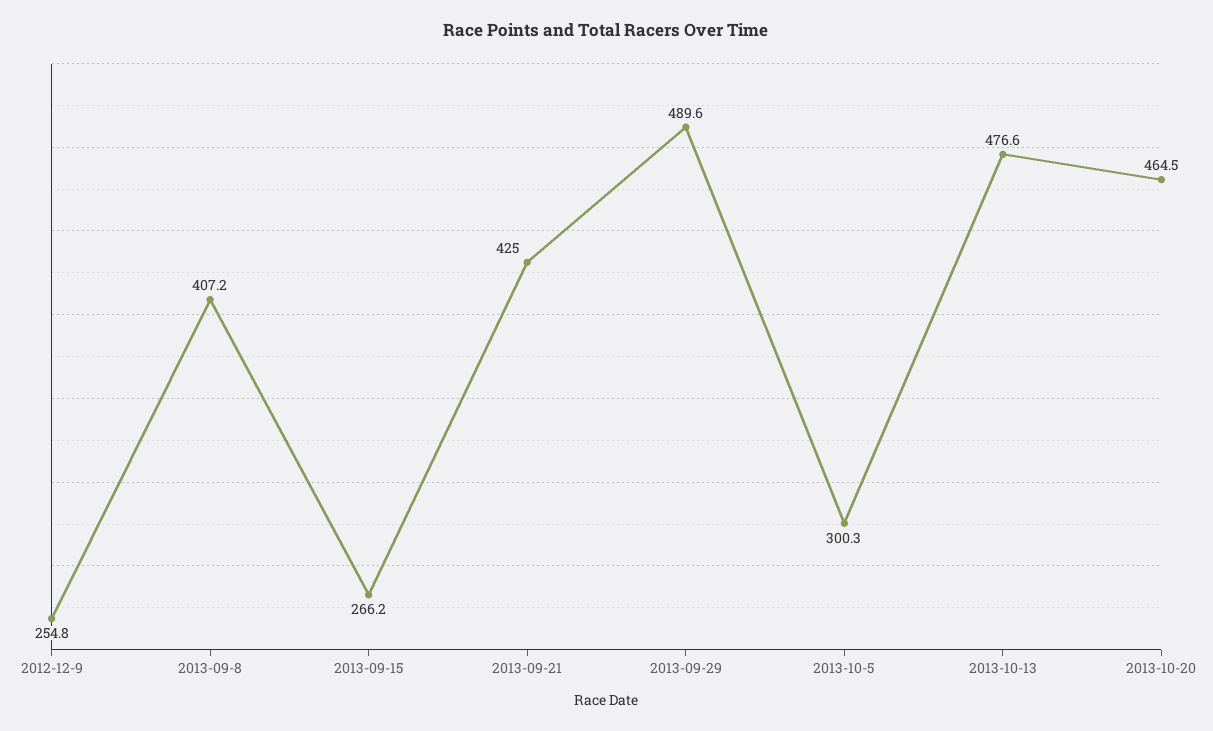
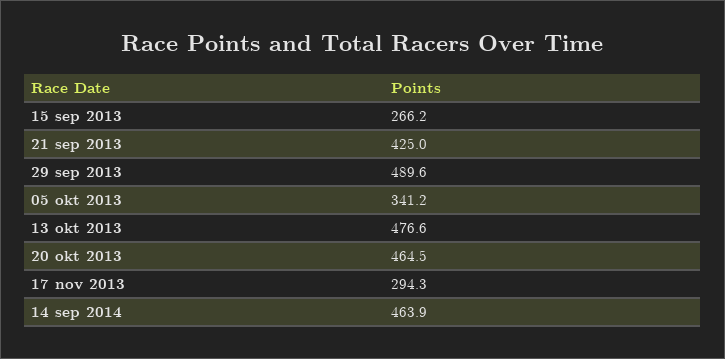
2012-12-9: 254.8 -> none
2013-09-8: 407.2 -> none
2013-10-5: 300.3 -> 341.2
17 nov 2013: none -> 294.3
14 sep 2014: none -> 463.9

